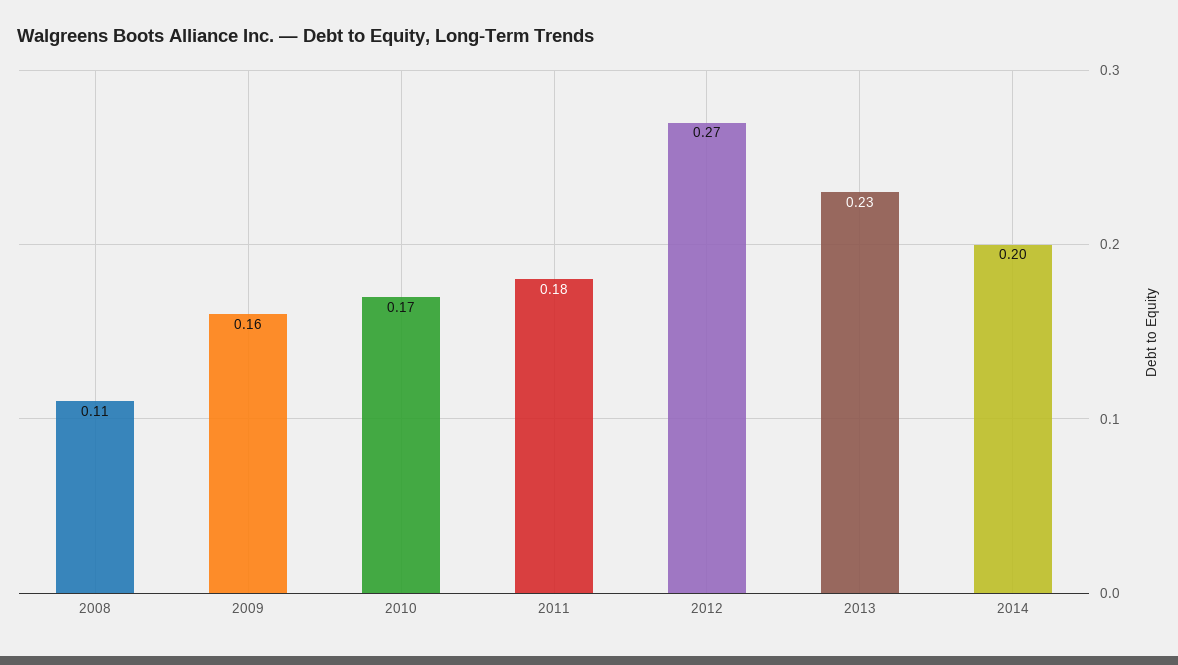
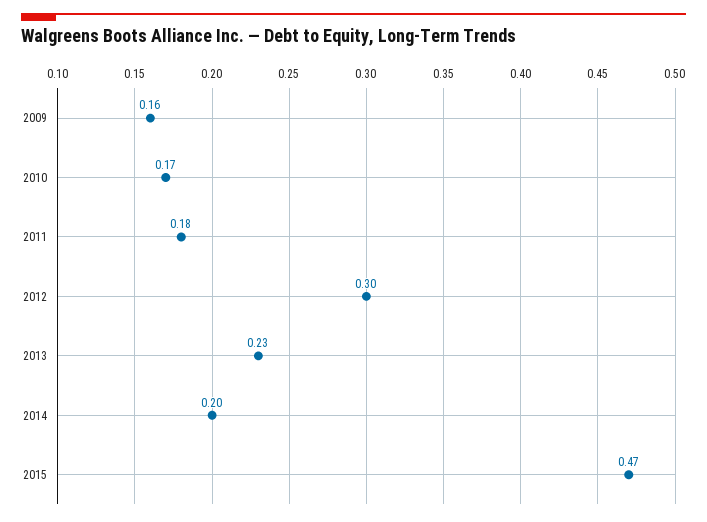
2008: 0.11 -> none
2012: 0.27 -> 0.3
2015: none -> 0.47

